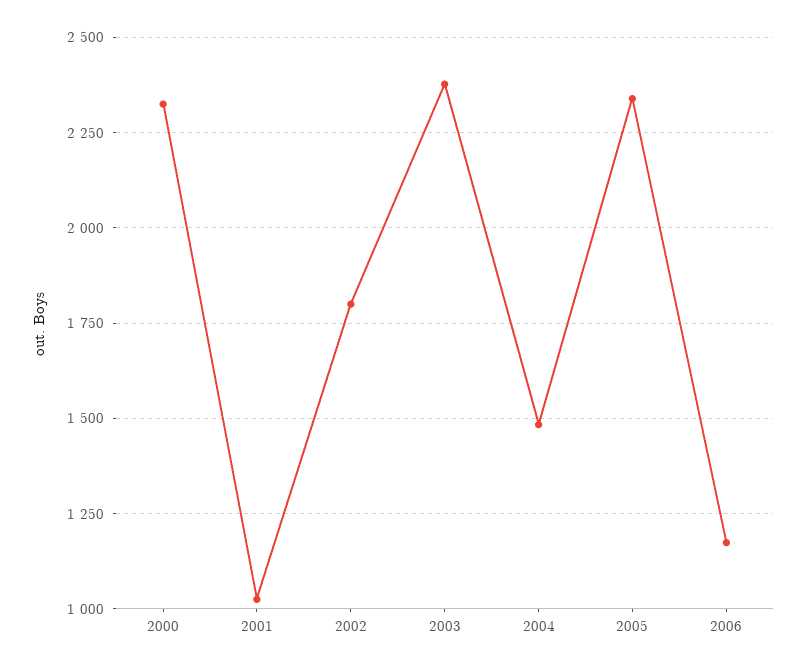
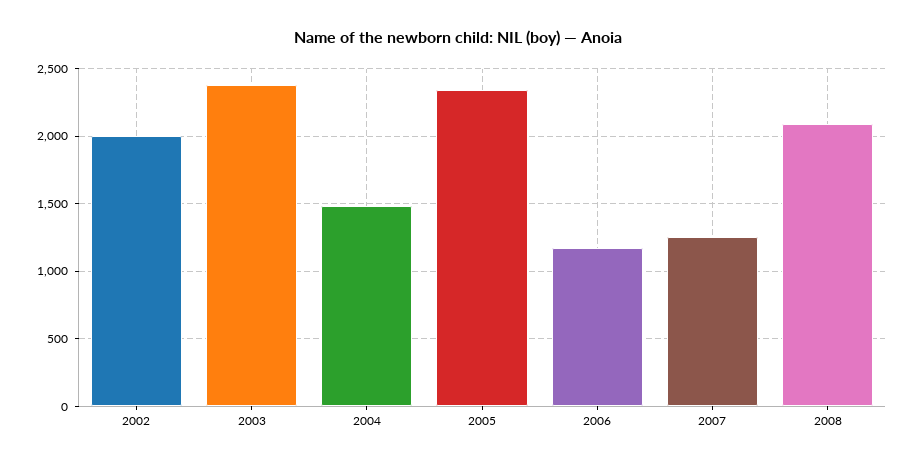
2000: 2325 -> none
2001: 1025 -> none
2002: 1800 -> 2000
2007: none -> 1250
2008: none -> 2100

